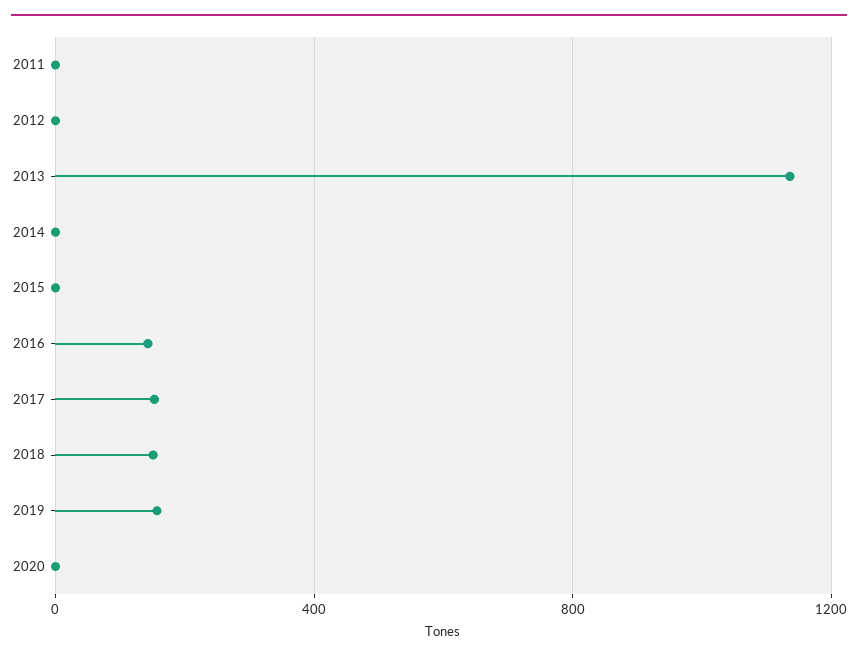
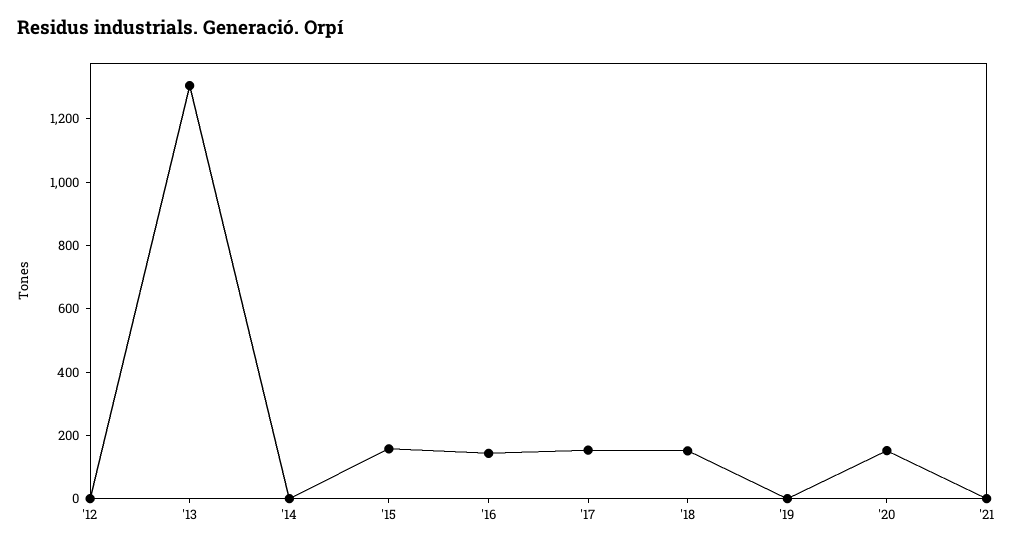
2011: 0 -> none
2013: 1150 -> 1300
2015: 0 -> 150
2019: 150 -> 0
2020: 0 -> 150
'21: none -> 0

